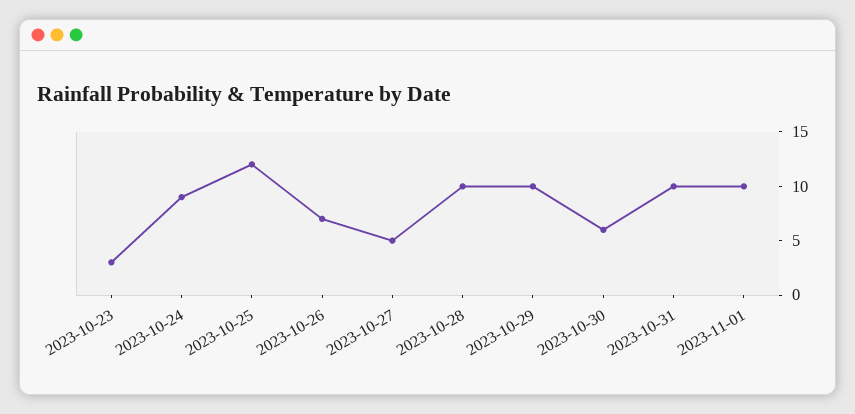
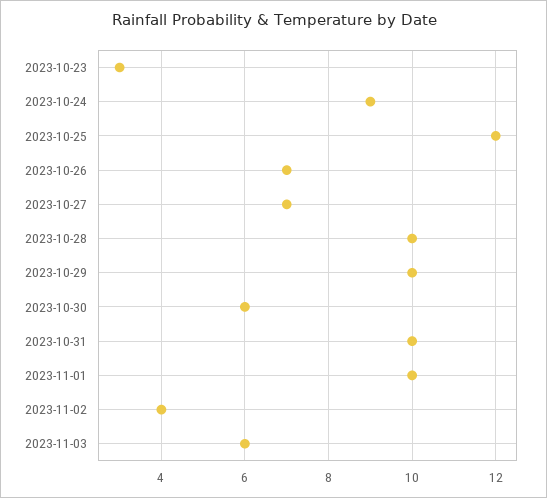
2023-10-27: 5 -> 7
2023-11-02: none -> 4
2023-11-03: none -> 6

